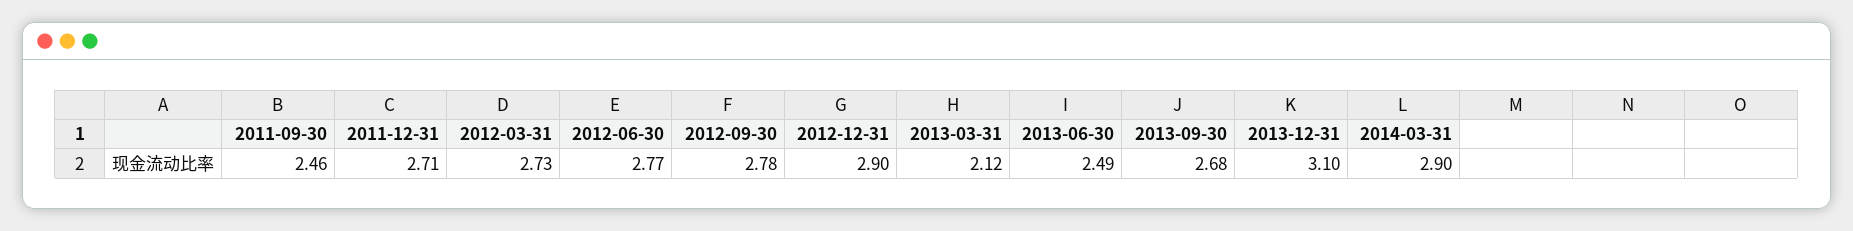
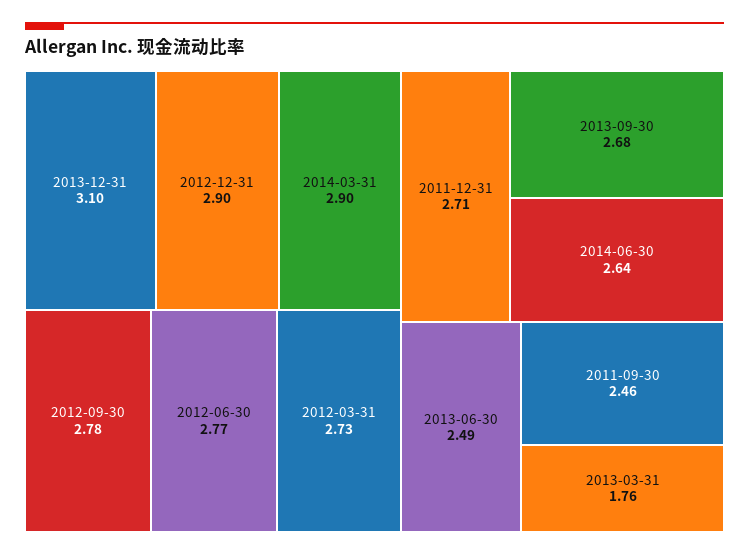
2013-03-31: 2.12 -> 1.76
2014-06-30: none -> 2.64

